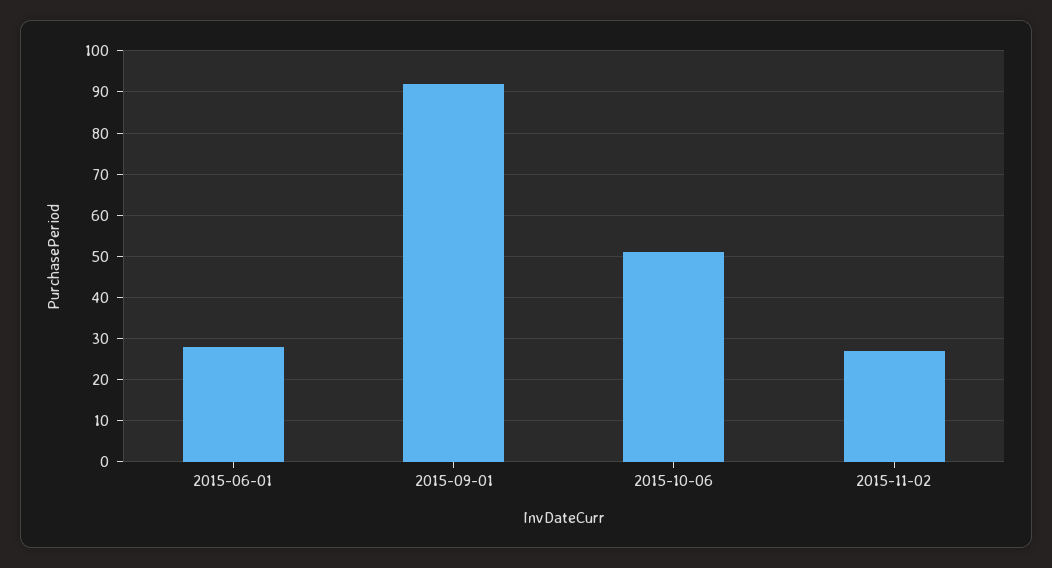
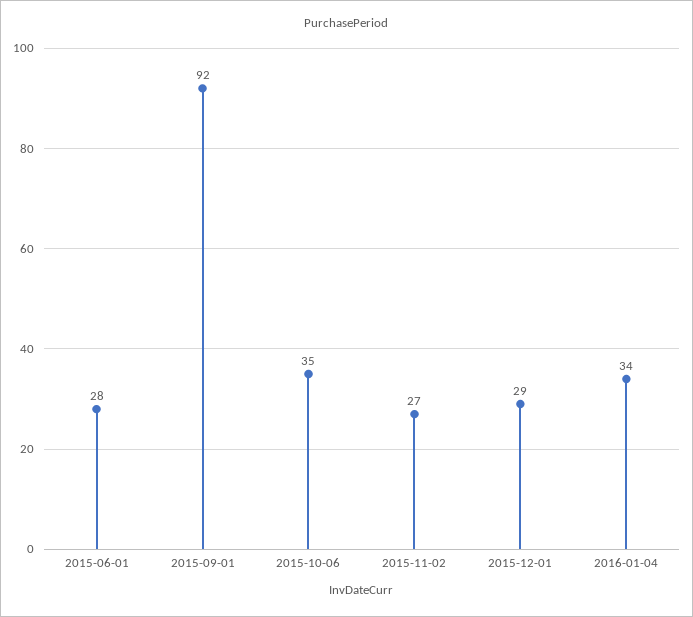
2015-10-06: 50 -> 35
2015-12-01: none -> 29
2016-01-04: none -> 34

